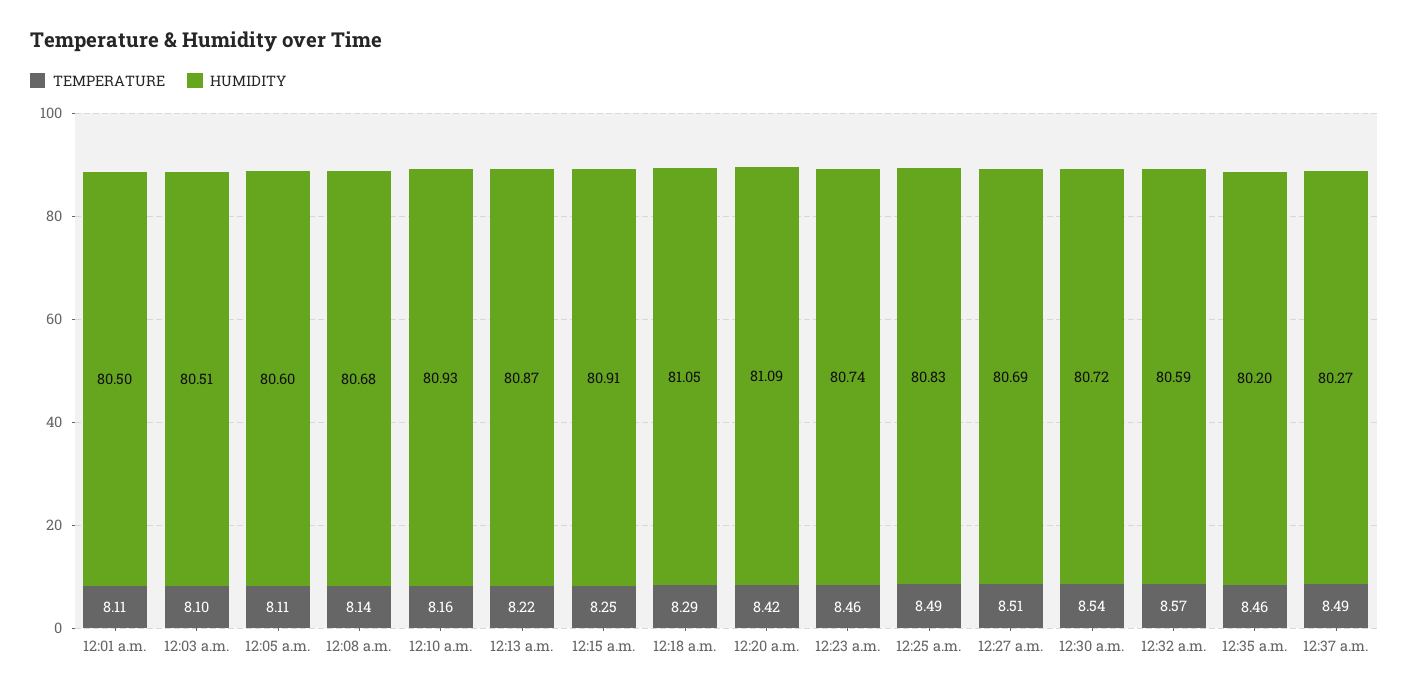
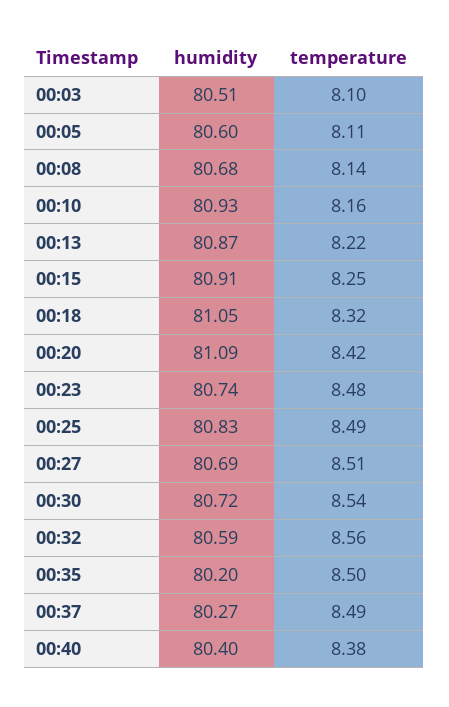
TEMPERATURE, 12:01 a.m.: 8.11 -> none
HUMIDITY, 12:01 a.m.: 80.5 -> none
TEMPERATURE, 12:18 a.m.: 8.29 -> 8.32
TEMPERATURE, 12:23 a.m.: 8.46 -> 8.48
TEMPERATURE, 12:32 a.m.: 8.57 -> 8.56
TEMPERATURE, 12:35 a.m.: 8.46 -> 8.5
HUMIDITY, 00:40: none -> 80.4
TEMPERATURE, 00:40: none -> 8.38

